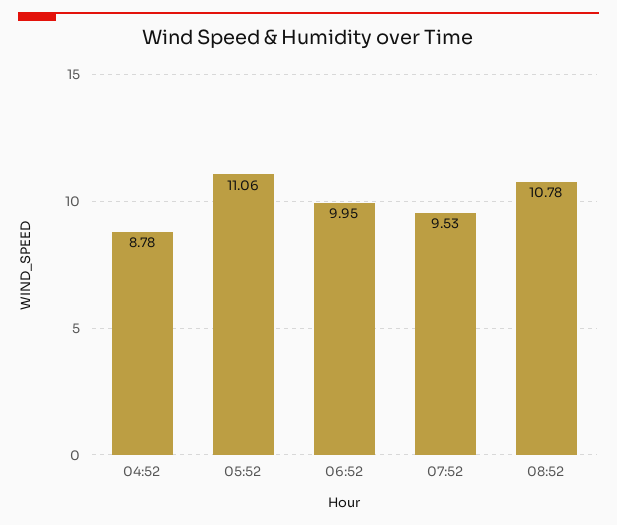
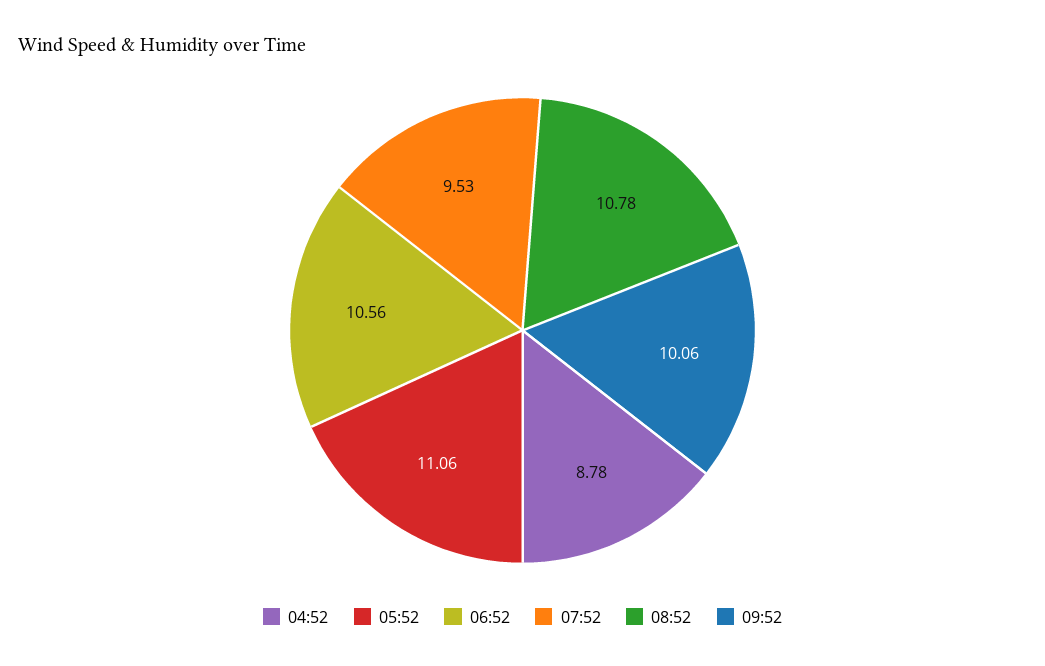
06:52: 9.95 -> 10.56
09:52: none -> 10.06

